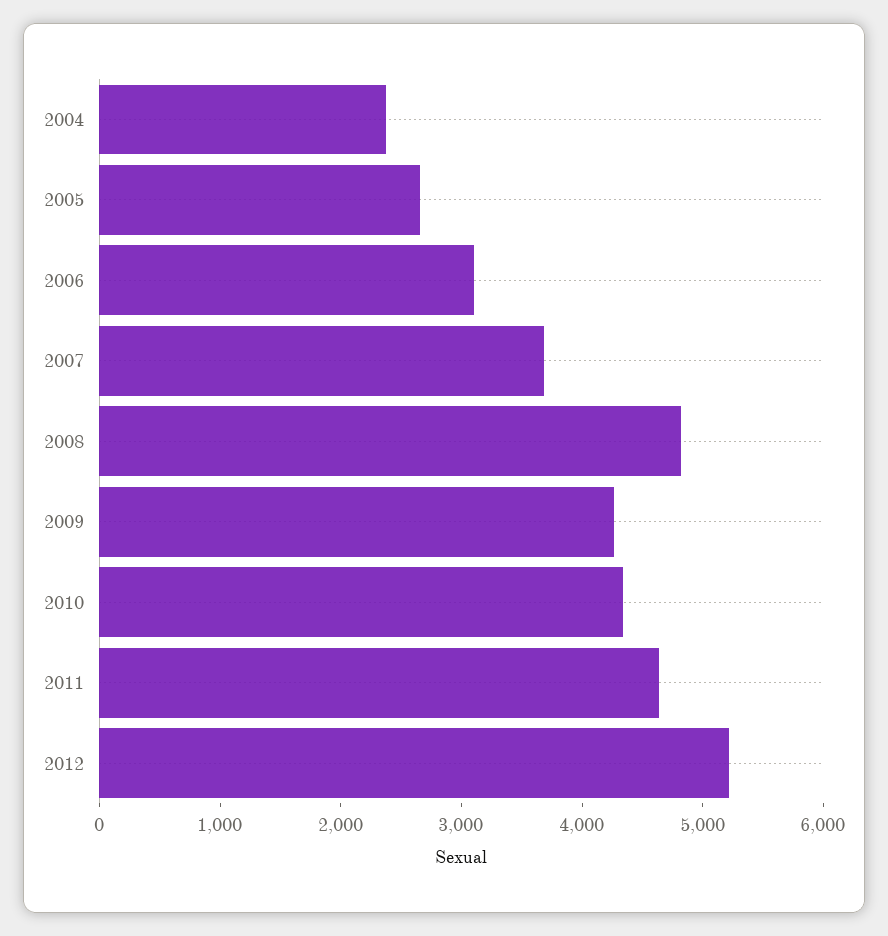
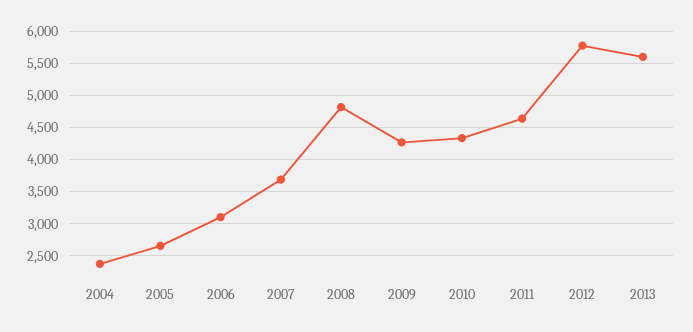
2012: 5200 -> 5800
2013: none -> 5600

